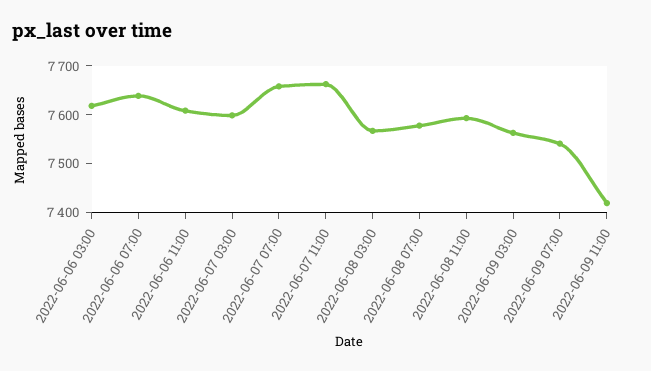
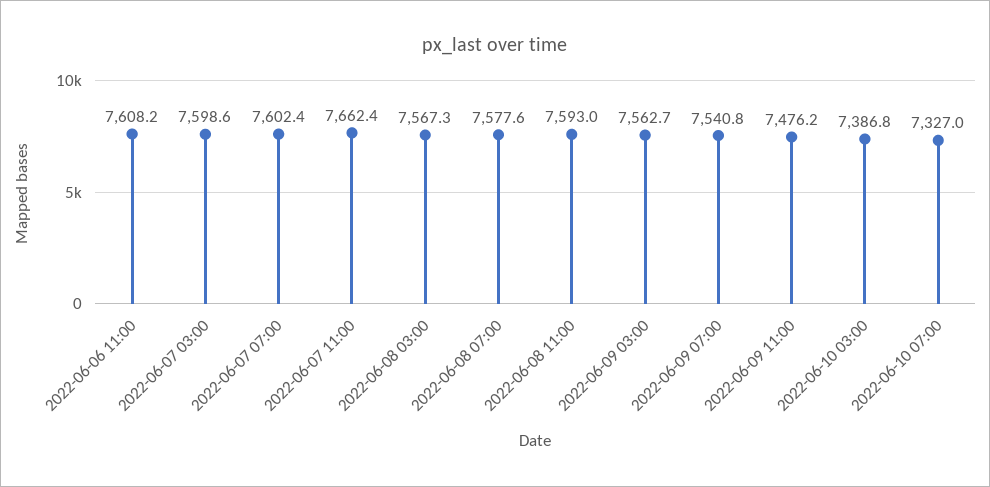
2022-06-06 03:00: 7620 -> none
2022-06-06 07:00: 7640 -> none
2022-06-07 07:00: 7660 -> 7602.4
2022-06-09 11:00: 7420 -> 7476.2
2022-06-10 03:00: none -> 7386.8
2022-06-10 07:00: none -> 7327

